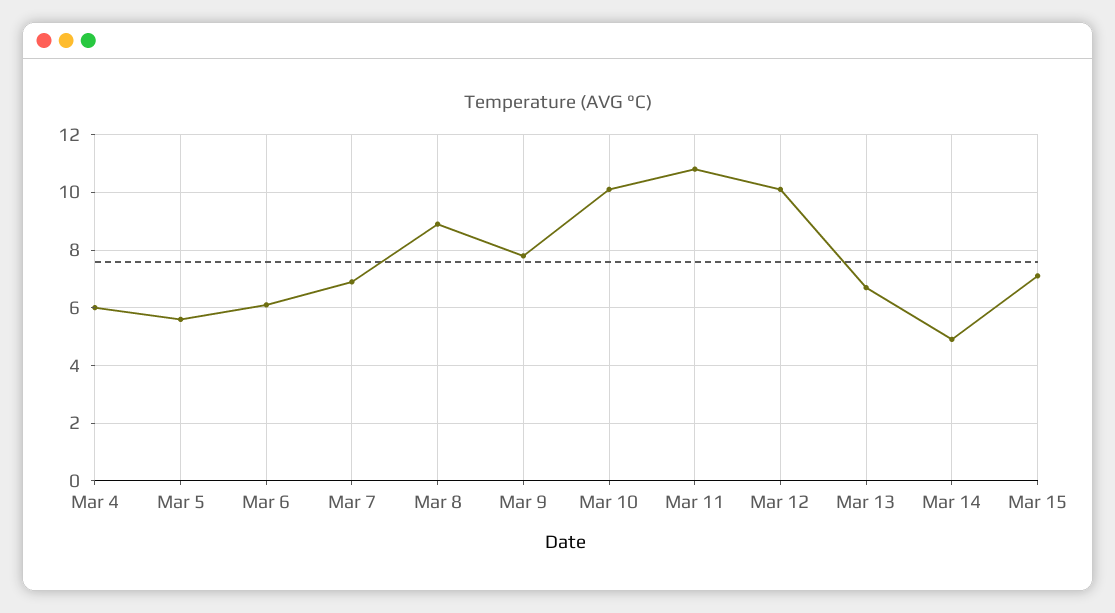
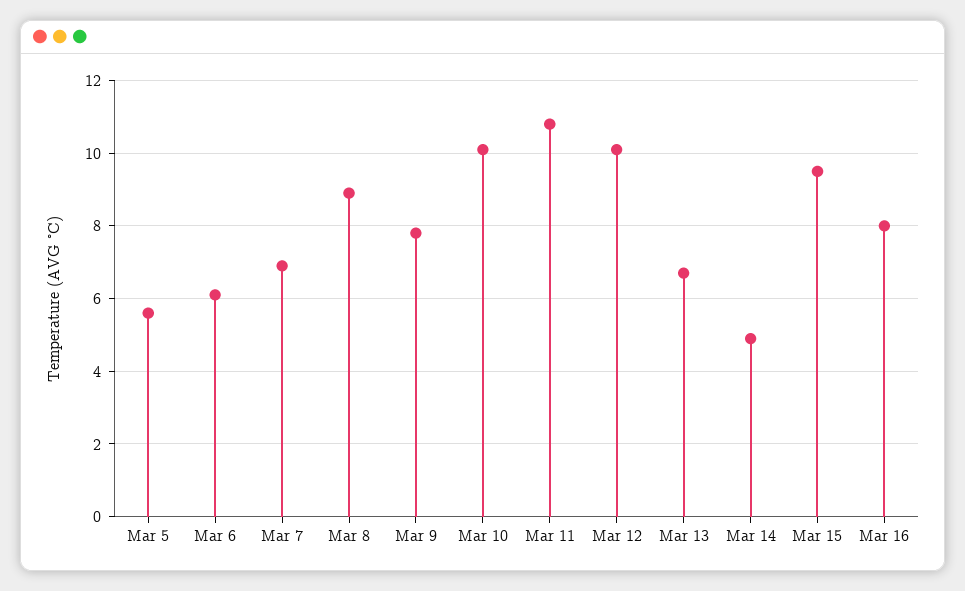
Mar 4: 6 -> none
Mar 15: 7 -> 9.5
Mar 16: none -> 8

